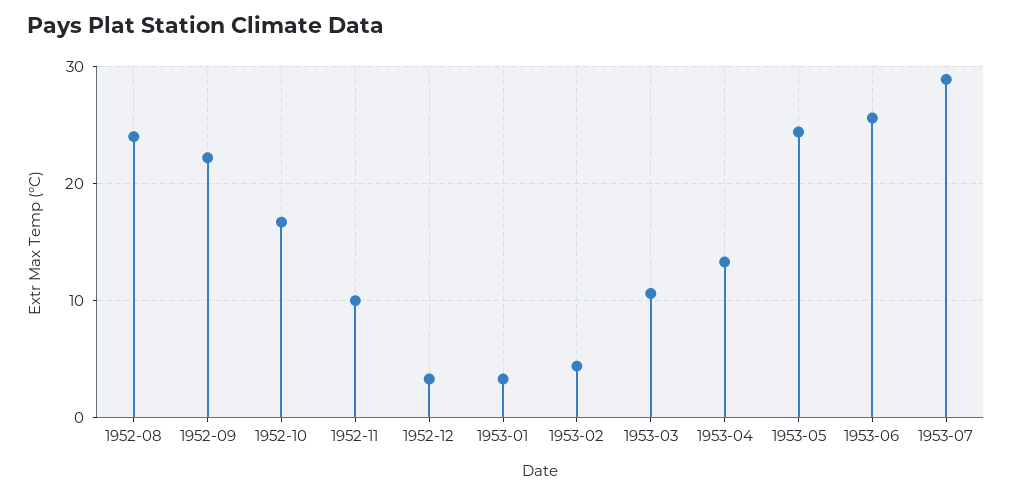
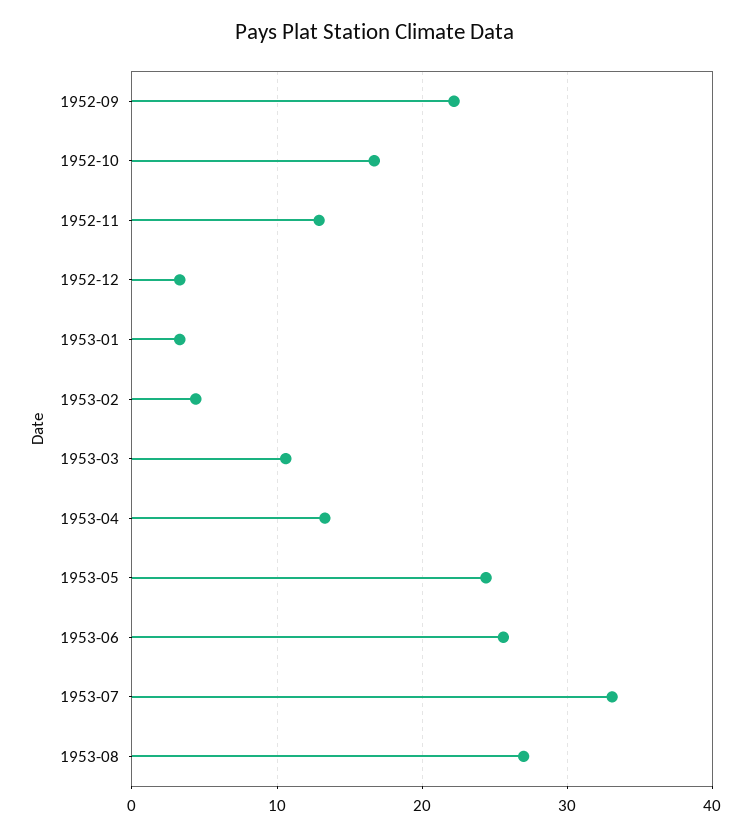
1952-08: 24 -> none
1952-11: 10 -> 13
1953-07: 29 -> 33
1953-08: none -> 27

